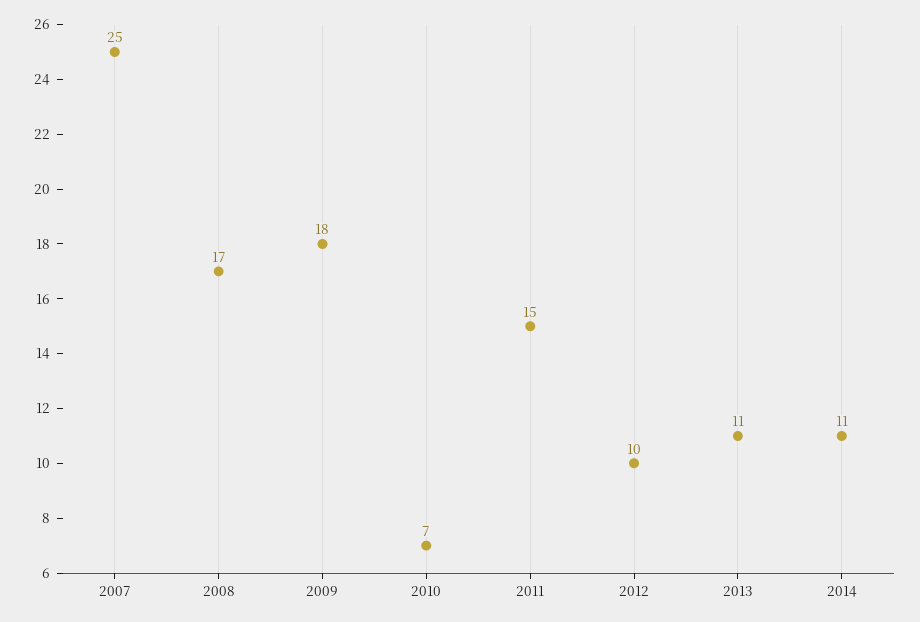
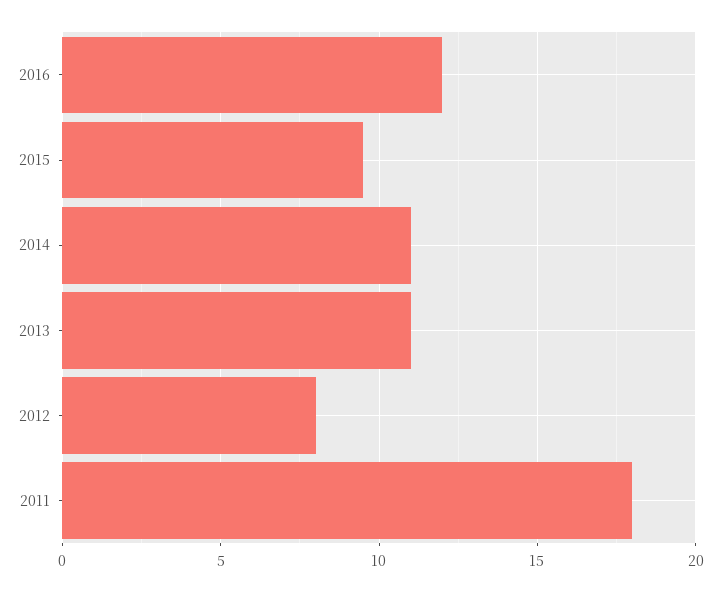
2007: 25 -> none
2008: 17 -> none
2009: 18 -> none
2010: 7 -> none
2011: 15 -> 18
2012: 10 -> 8
2016: none -> 12
2015: none -> 9.5

